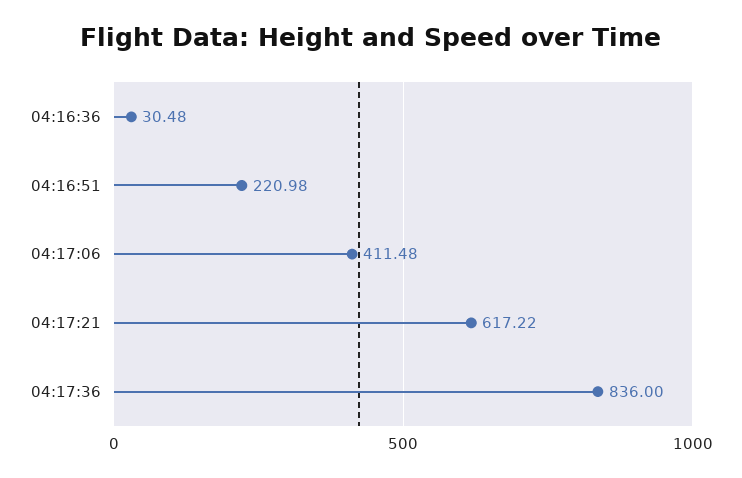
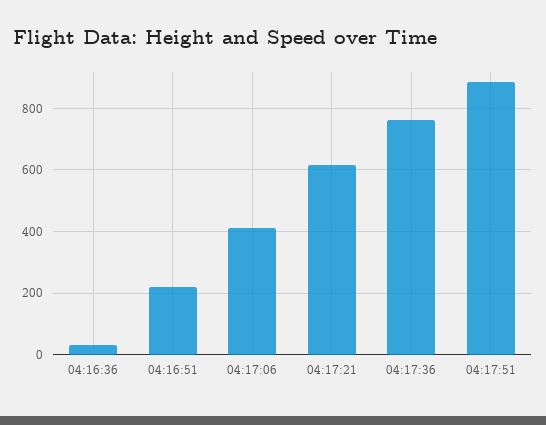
04:17:36: 836 -> 760
04:17:51: none -> 880

